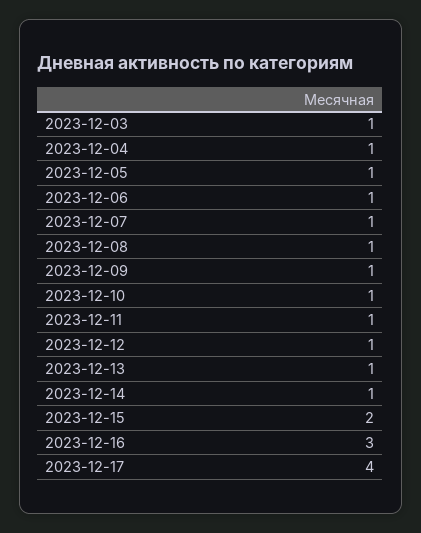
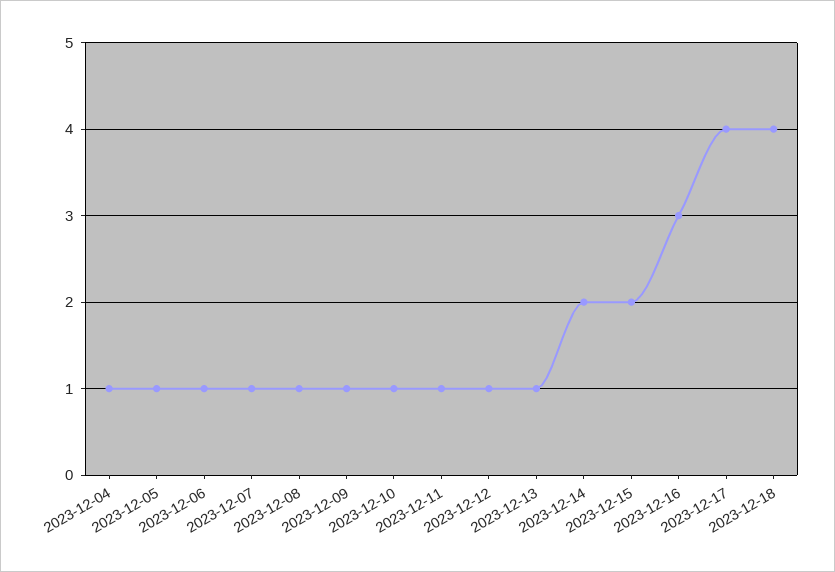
2023-12-03: 1 -> none
2023-12-14: 1 -> 2
2023-12-18: none -> 4

